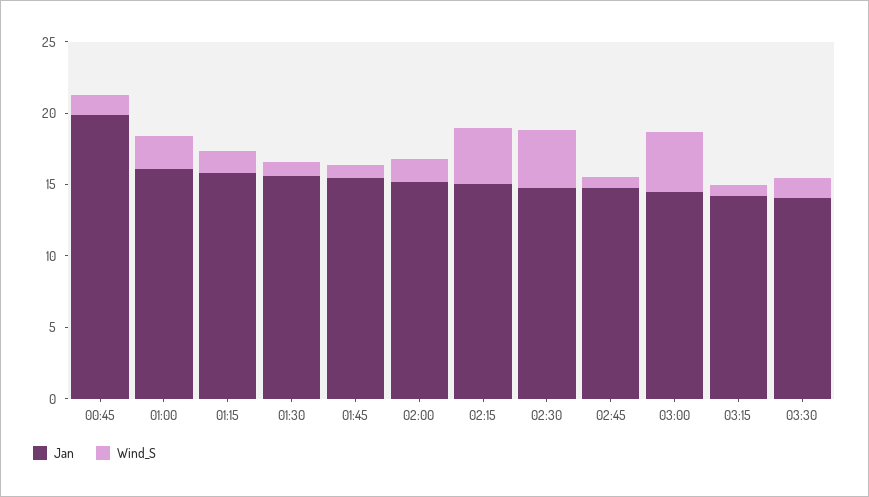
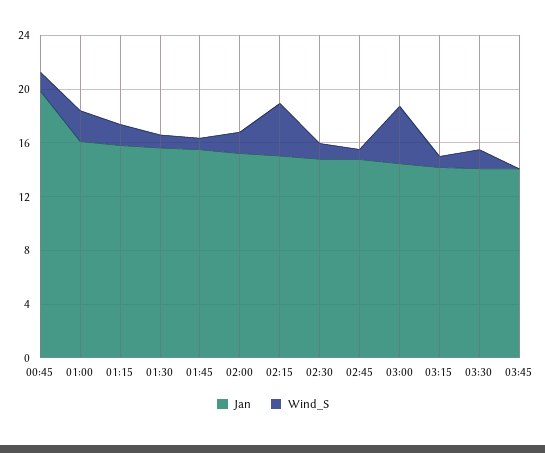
Wind_S, 02:30: 4 -> 1
Jan, 03:45: none -> 14
Wind_S, 03:45: none -> 0

